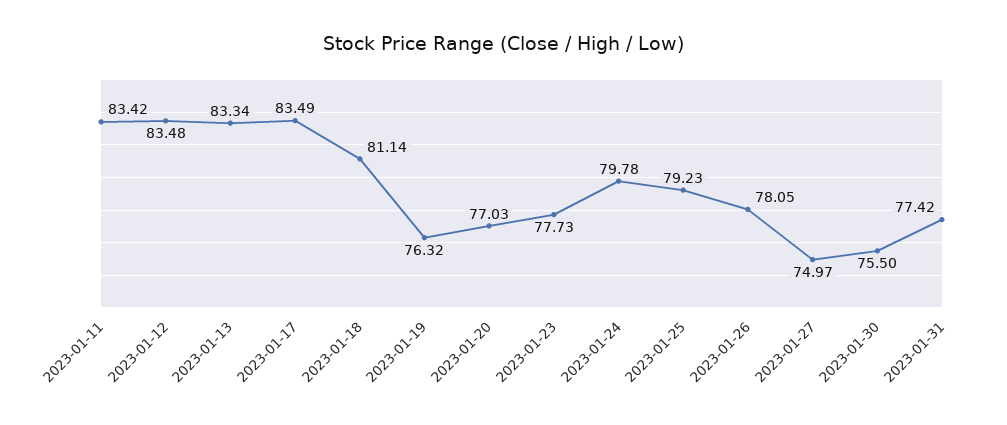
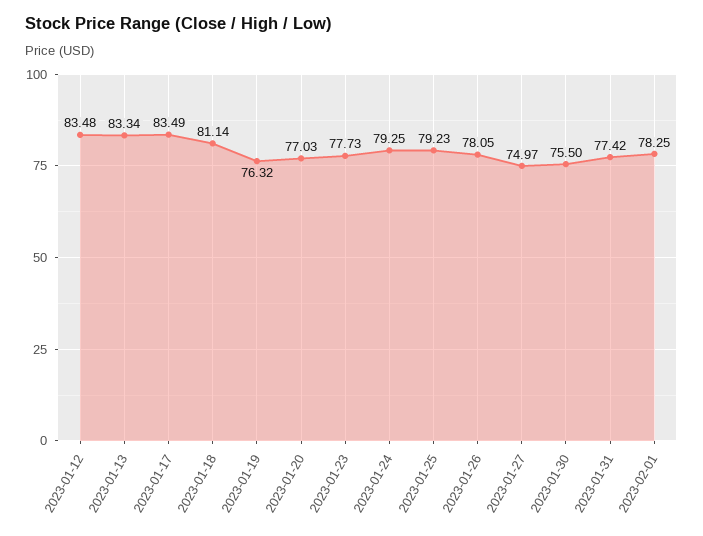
2023-01-11: 83.42 -> none
2023-01-24: 79.78 -> 79.25
2023-02-01: none -> 78.25

